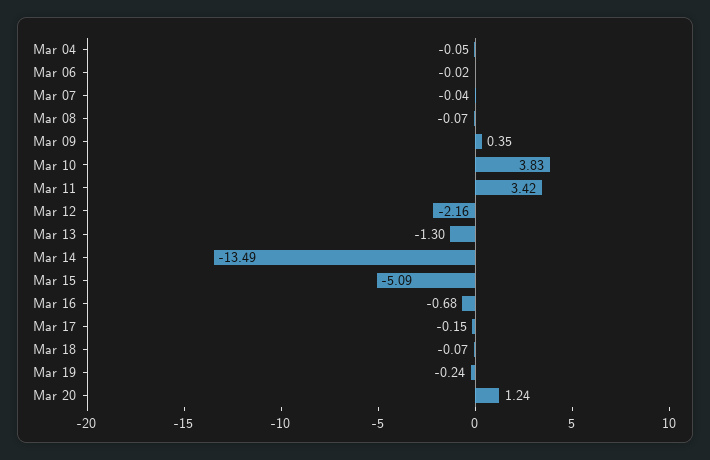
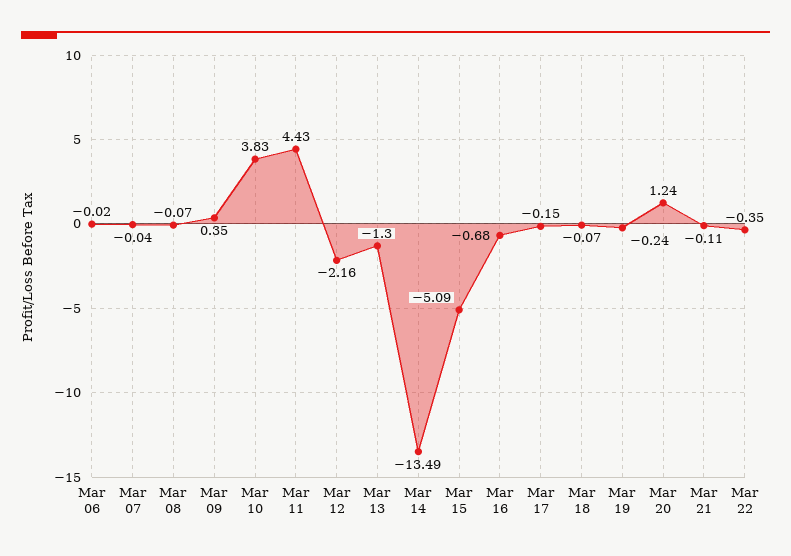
Mar 04: -0.05 -> none
Mar 11: 3.42 -> 4.43
Mar 21: none -> -0.11
Mar 22: none -> -0.35

